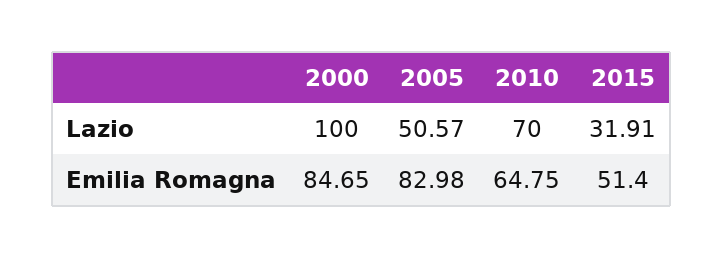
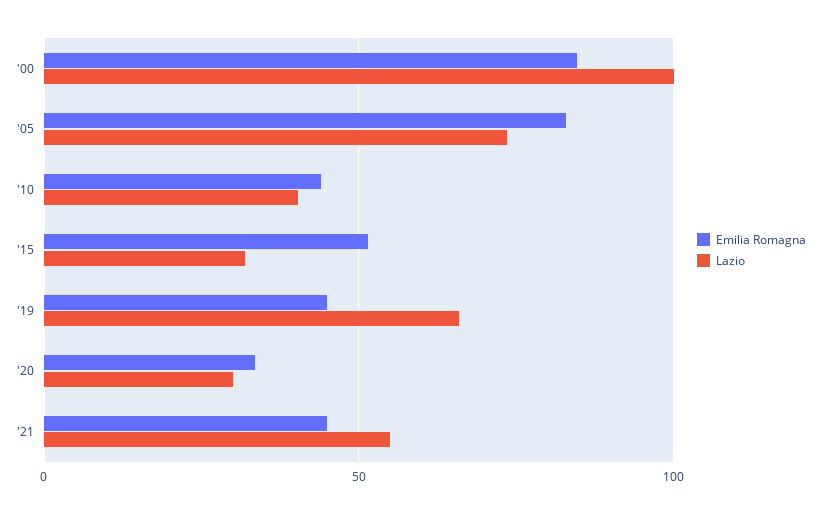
Lazio, 2005: 50.57 -> 75
Lazio, 2010: 70 -> 40
Emilia Romagna, 2010: 64.75 -> 45
Emilia Romagna, '19: none -> 45
Lazio, '19: none -> 65
Emilia Romagna, '20: none -> 35
Lazio, '20: none -> 30
Emilia Romagna, '21: none -> 45
Lazio, '21: none -> 55

